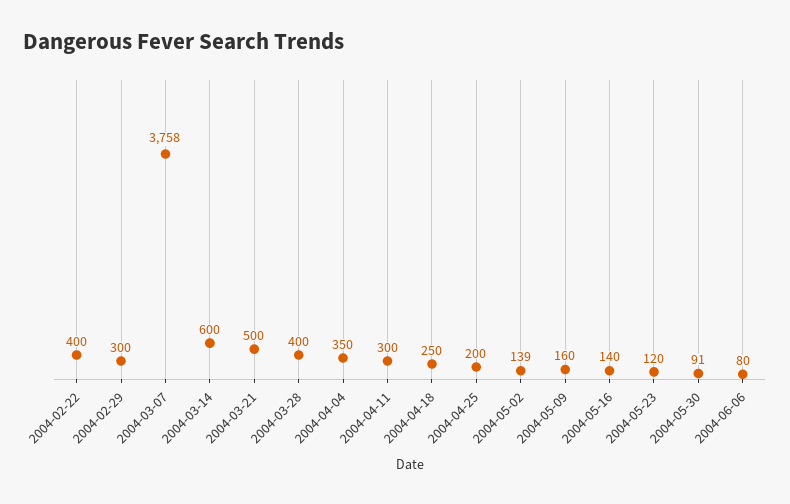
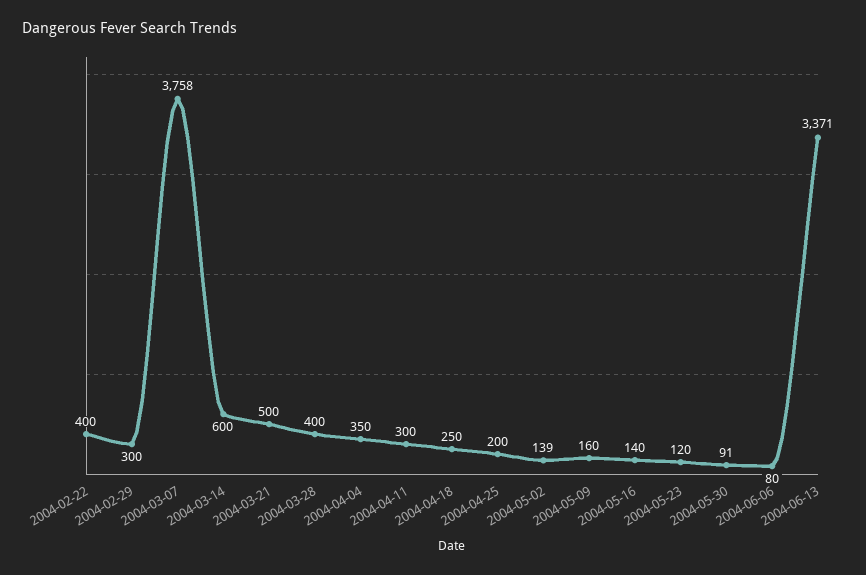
2004-06-13: none -> 3371

